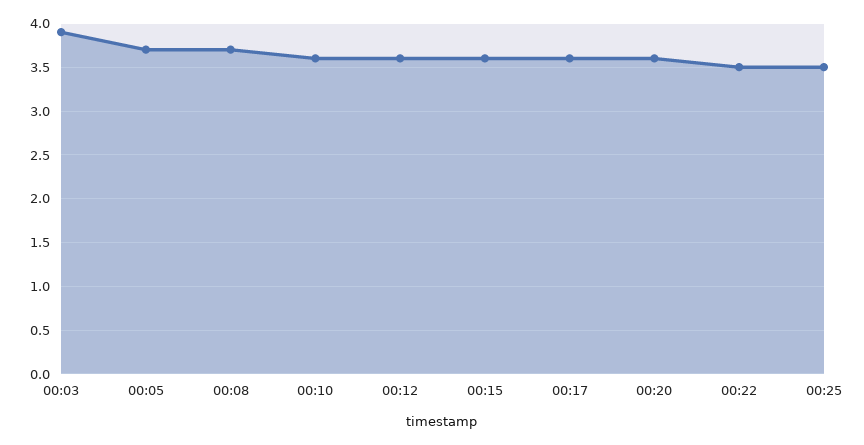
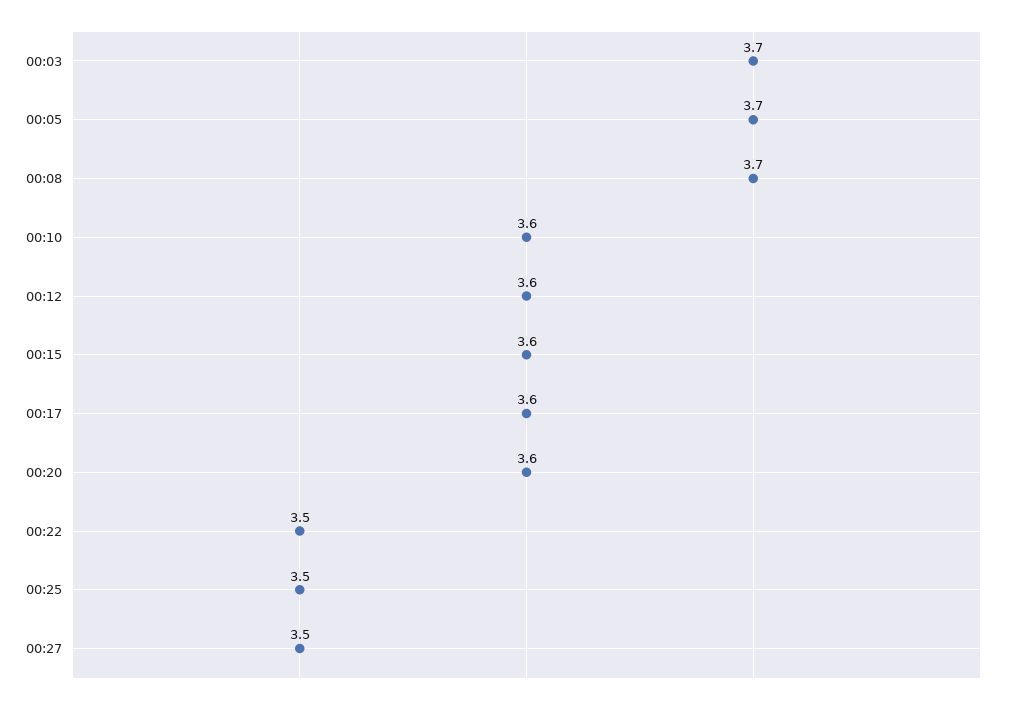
00:03: 3.9 -> 3.7
00:27: none -> 3.5

